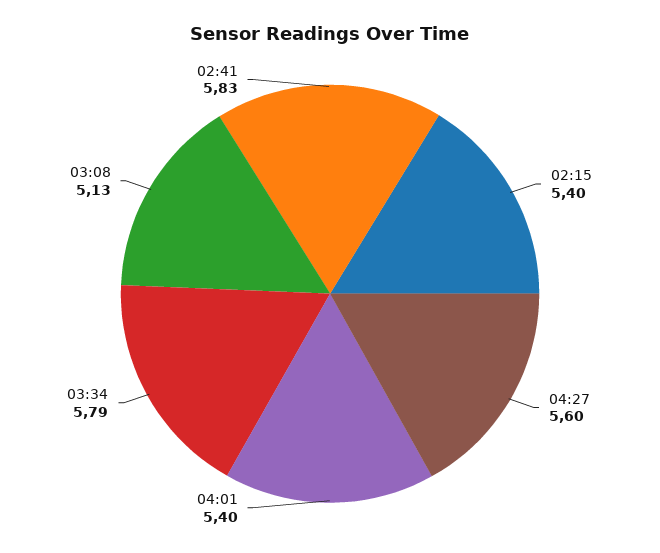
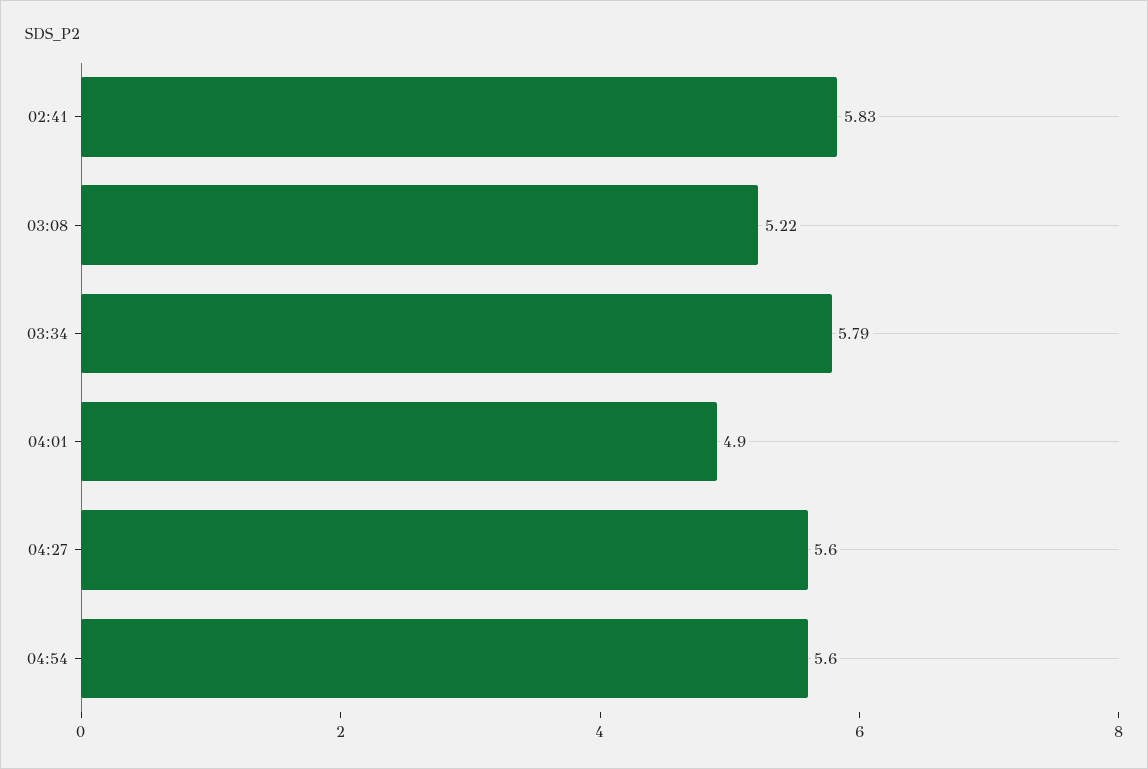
02:15: 5.4 -> none
04:01: 5.4 -> 4.9
03:08: 5.13 -> 5.22
04:54: none -> 5.6

